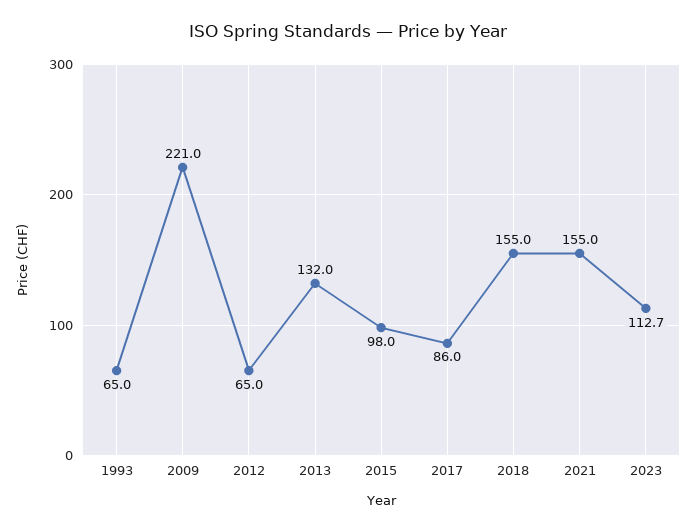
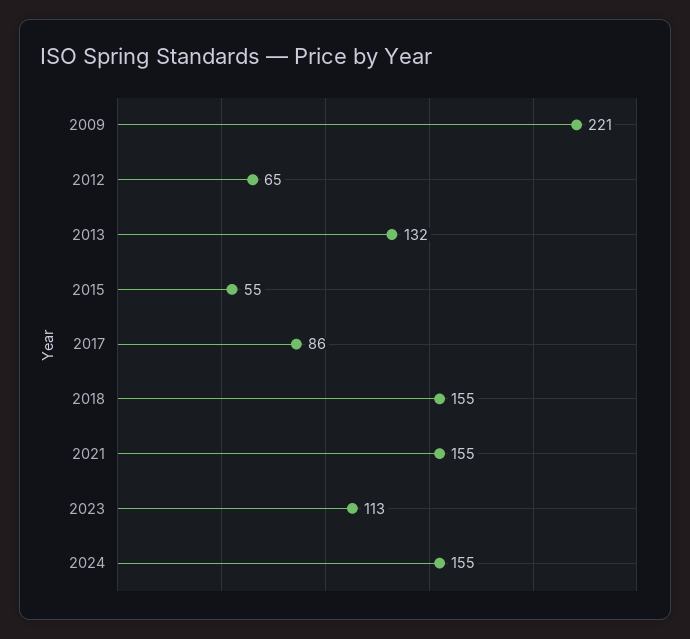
1993: 65 -> none
2015: 98 -> 55
2024: none -> 155

